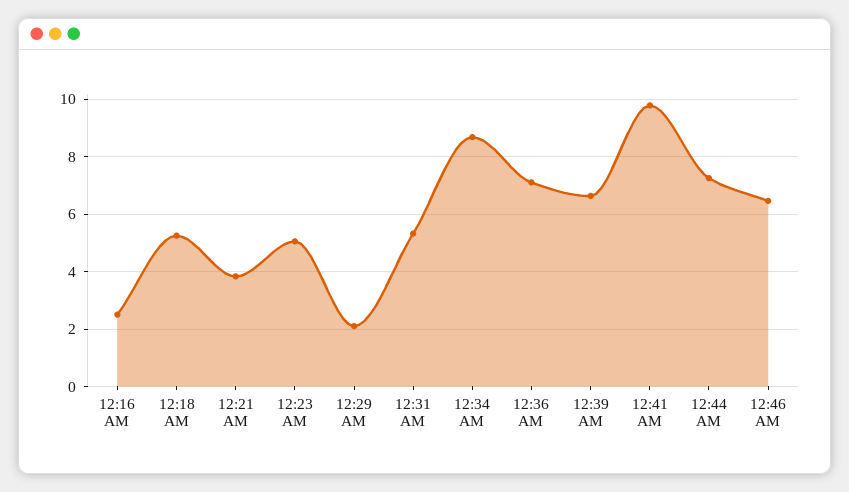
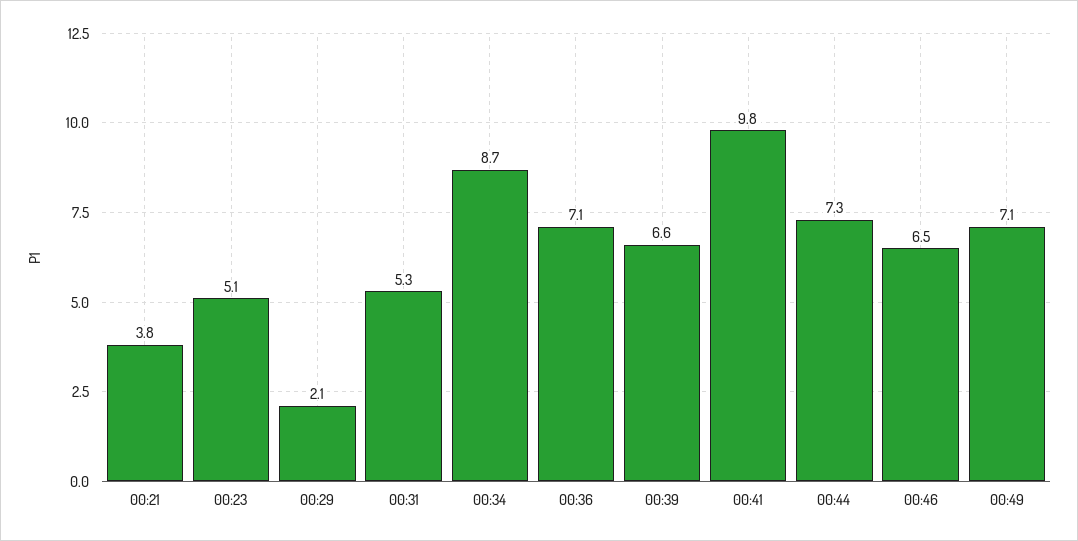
12:16 AM: 2.5 -> none
12:18 AM: 5.25 -> none
00:49: none -> 7.1

